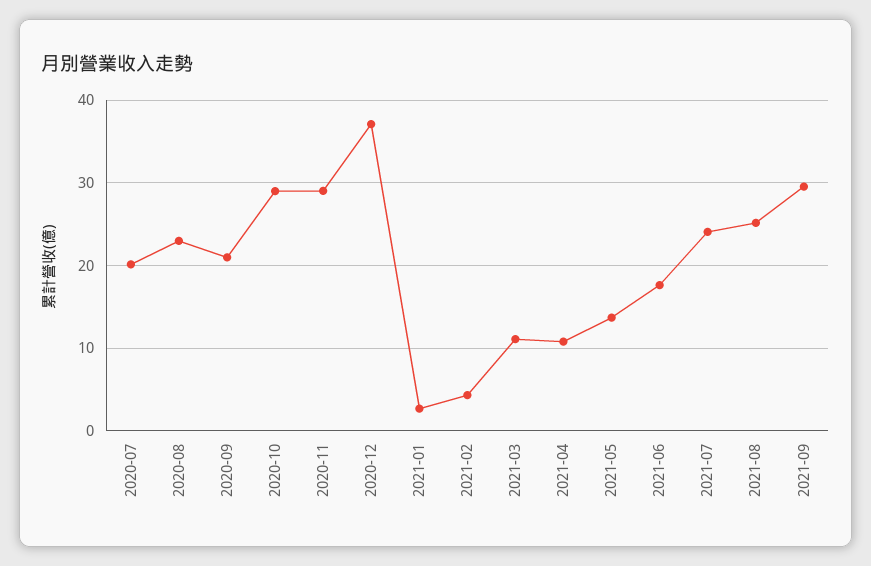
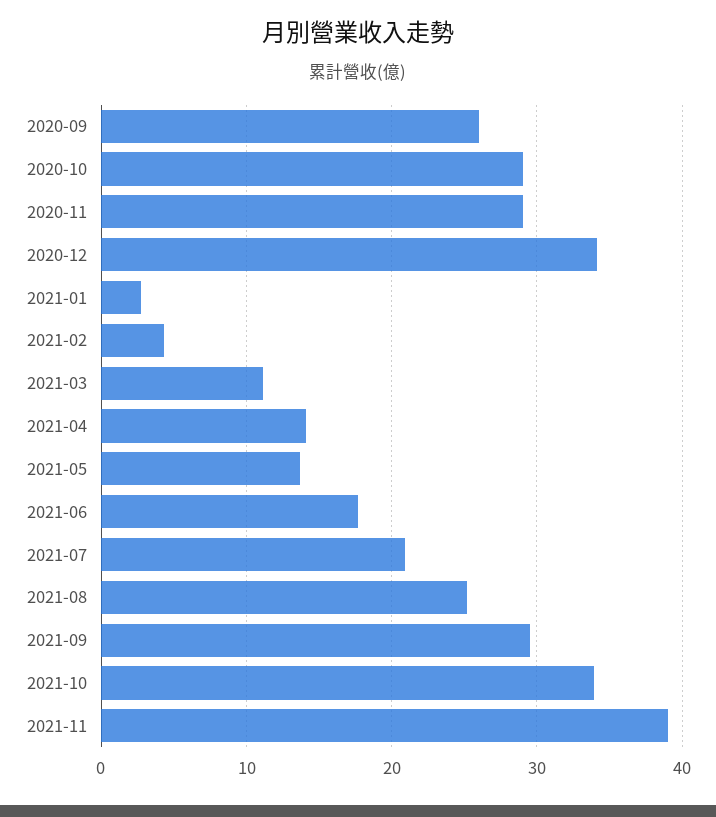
2020-07: 20 -> none
2020-08: 23 -> none
2020-09: 21 -> 26
2020-12: 37 -> 34
2021-04: 11 -> 14
2021-07: 24 -> 21
2021-10: none -> 34
2021-11: none -> 39

